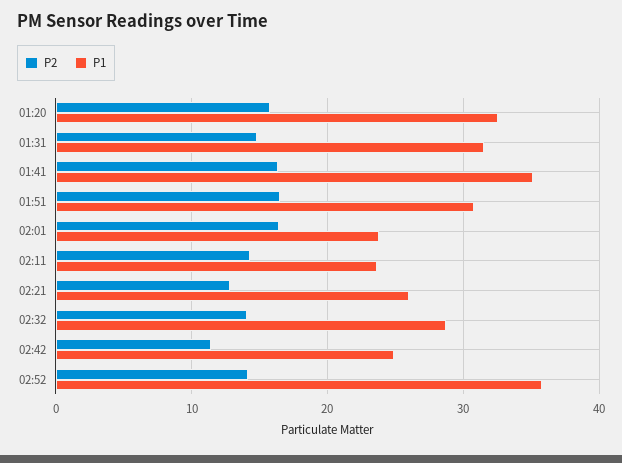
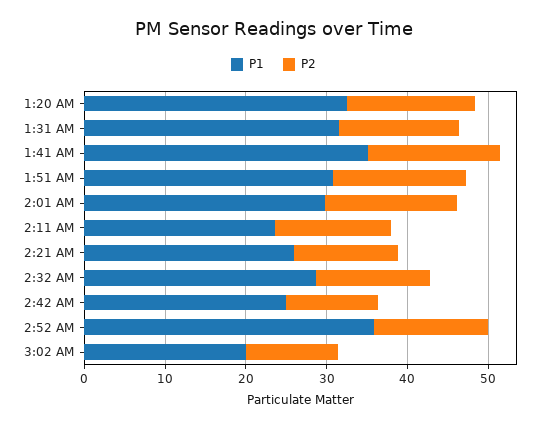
P1, 02:01: 24 -> 30
P1, 3:02 AM: none -> 20
P2, 3:02 AM: none -> 12

